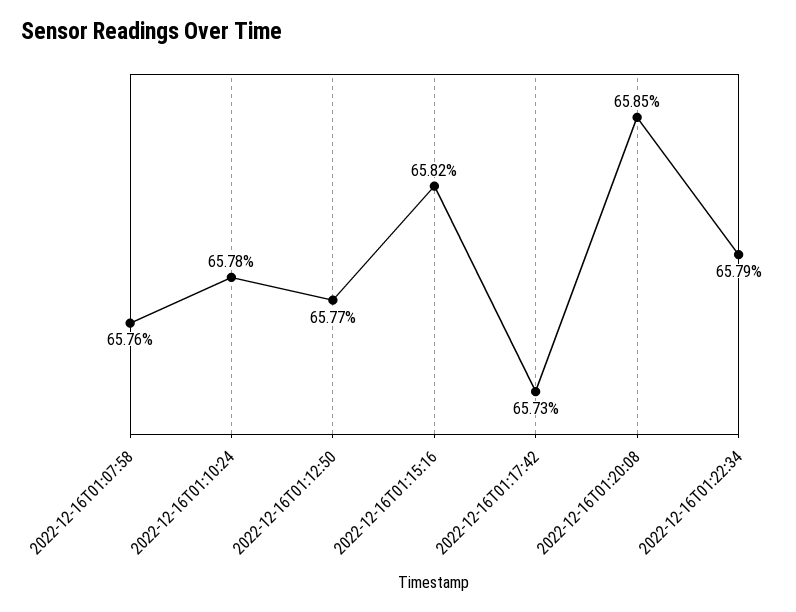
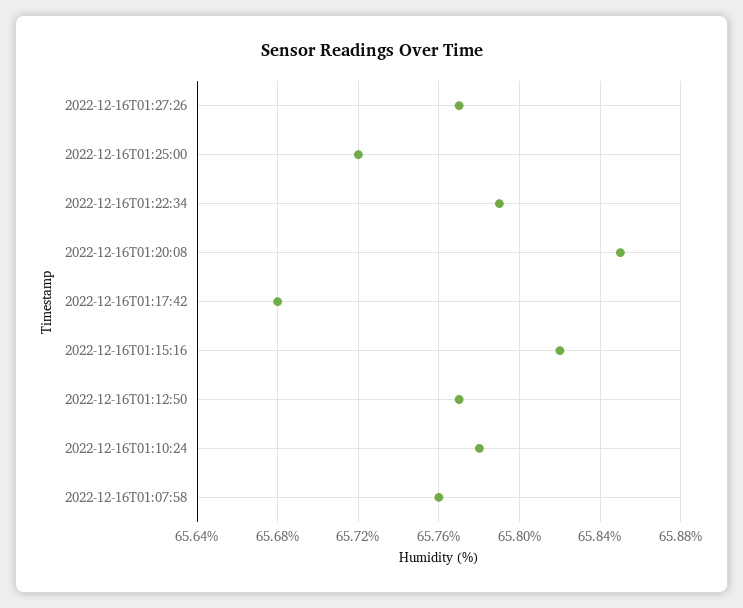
2022-12-16T01:17:42: 65.73 -> 65.68
2022-12-16T01:27:26: none -> 65.77
2022-12-16T01:25:00: none -> 65.72

